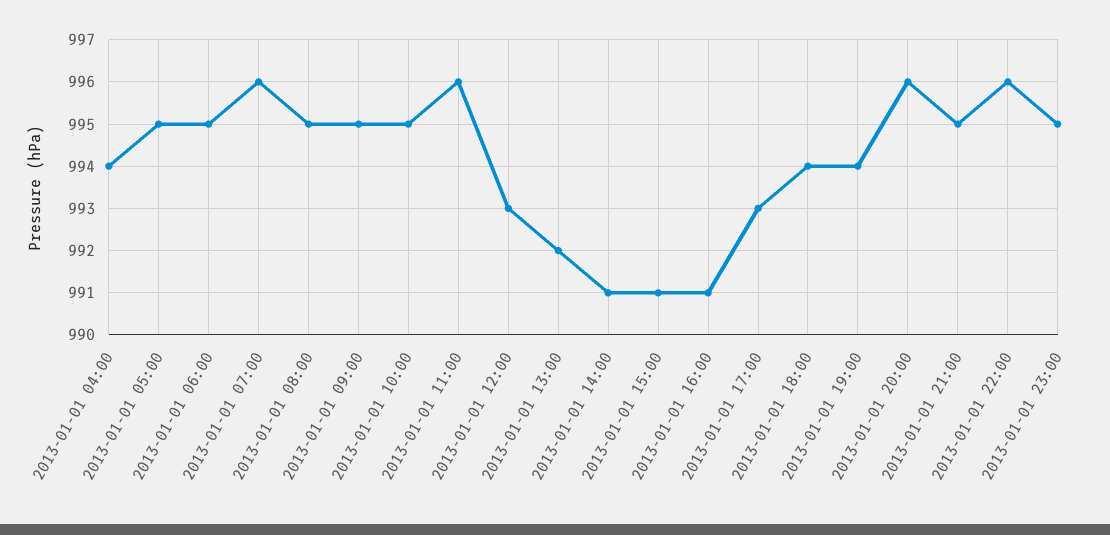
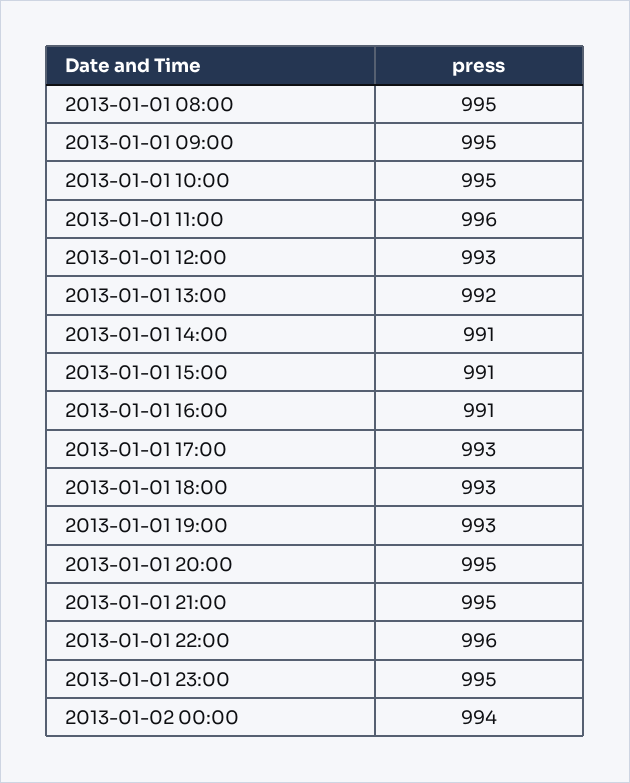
2013-01-01 04:00: 994 -> none
2013-01-01 05:00: 995 -> none
2013-01-01 06:00: 995 -> none
2013-01-01 07:00: 996 -> none
2013-01-01 18:00: 994 -> 993
2013-01-01 19:00: 994 -> 993
2013-01-01 20:00: 996 -> 995
2013-01-02 00:00: none -> 994

